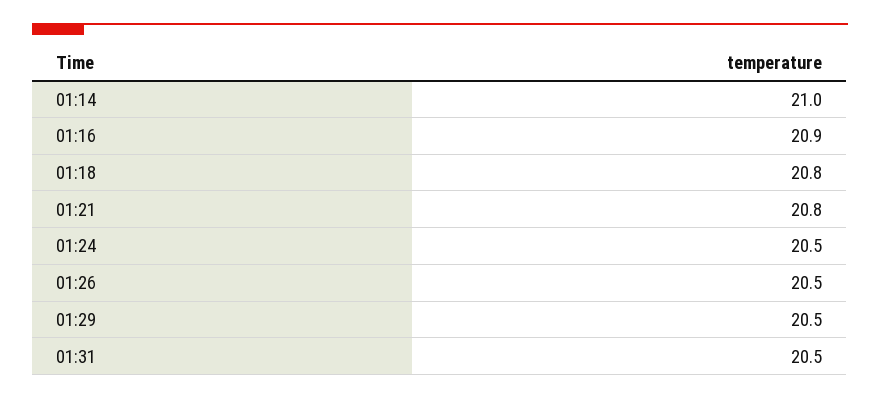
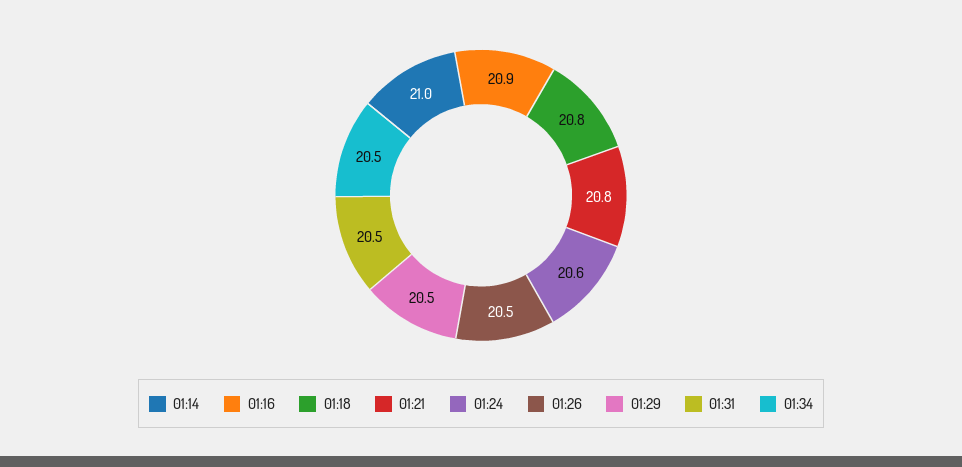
01:24: 20.5 -> 20.6
01:34: none -> 20.5

